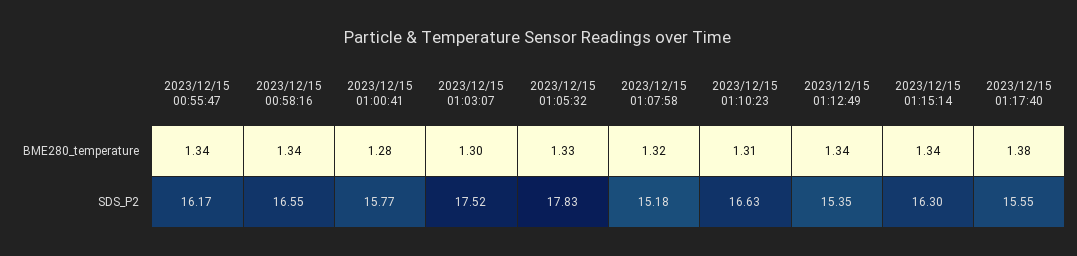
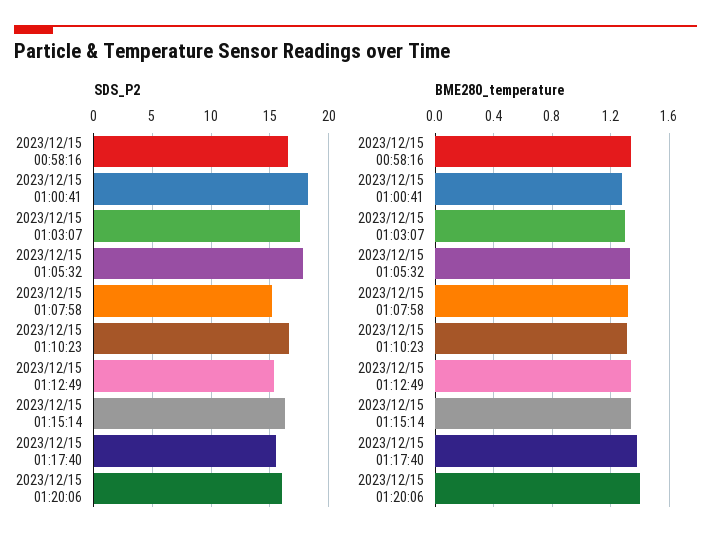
BME280_temperature, 2023/12/15 00:55:47: 1.34 -> none
SDS_P2, 2023/12/15 00:55:47: 16.17 -> none
SDS_P2, 2023/12/15 01:00:41: 15.77 -> 18
SDS_P2, 2023/12/15 01:20:06: none -> 16
BME280_temperature, 2023/12/15 01:20:06: none -> 1.4

